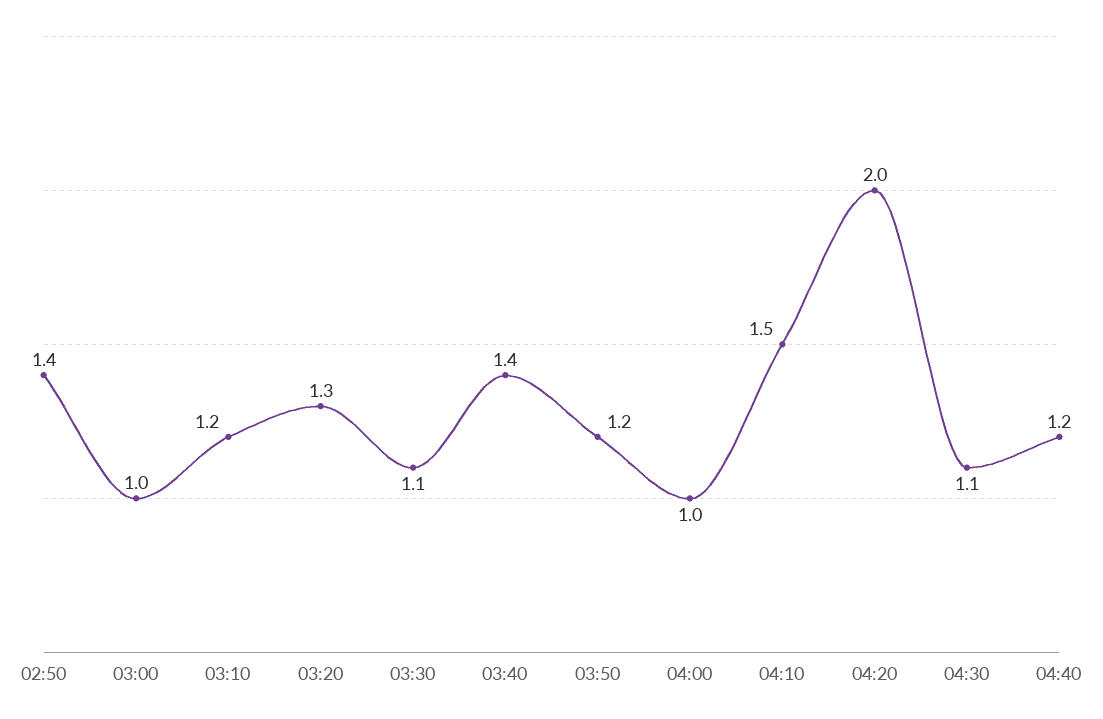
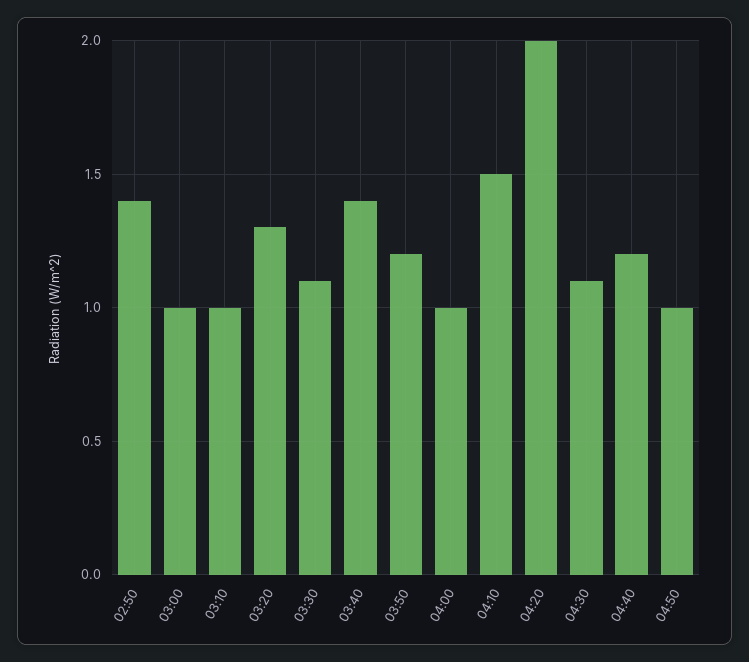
03:10: 1.2 -> 1
04:50: none -> 1

